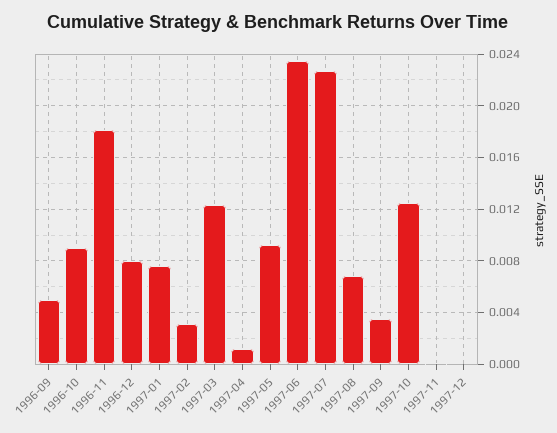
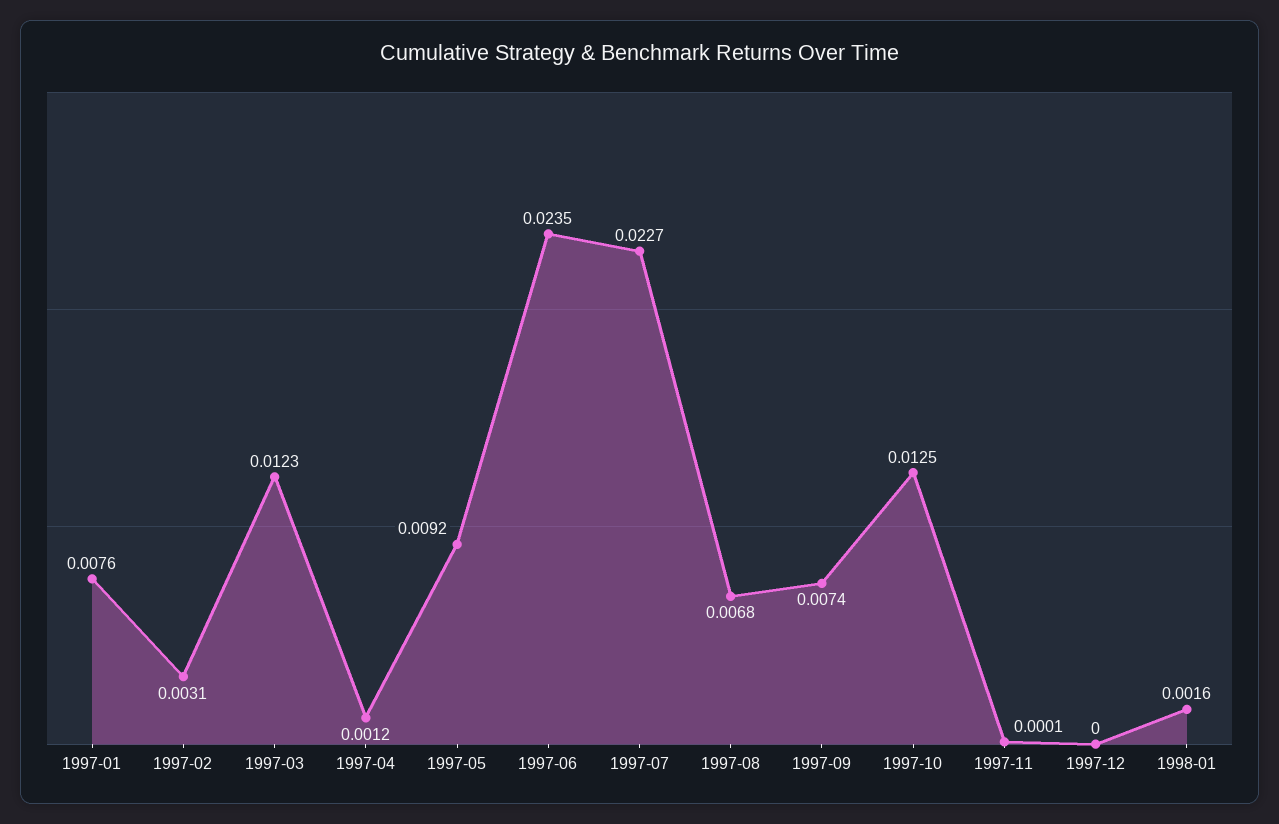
1996-09: 0.005 -> none
1996-10: 0.009 -> none
1996-11: 0.018 -> none
1996-12: 0.008 -> none
1997-09: 0.0035 -> 0.0074
1998-01: none -> 0.0016

